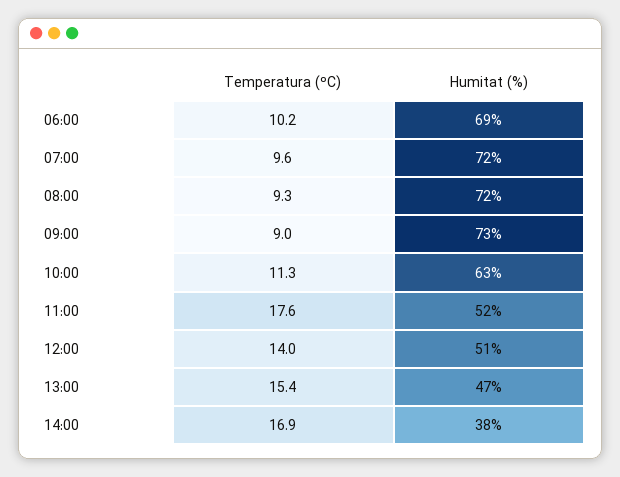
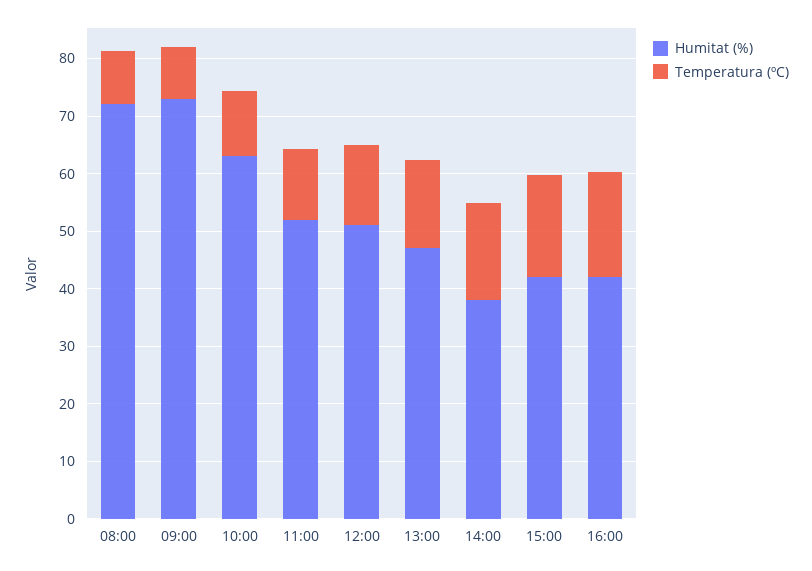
Temperatura (ºC), 06:00: 10.2 -> none
Humitat (%), 06:00: 69 -> none
Temperatura (ºC), 07:00: 9.6 -> none
Humitat (%), 07:00: 72 -> none
Temperatura (ºC), 11:00: 17.6 -> 12
Humitat (%), 15:00: none -> 42
Temperatura (ºC), 15:00: none -> 18
Humitat (%), 16:00: none -> 42
Temperatura (ºC), 16:00: none -> 18

